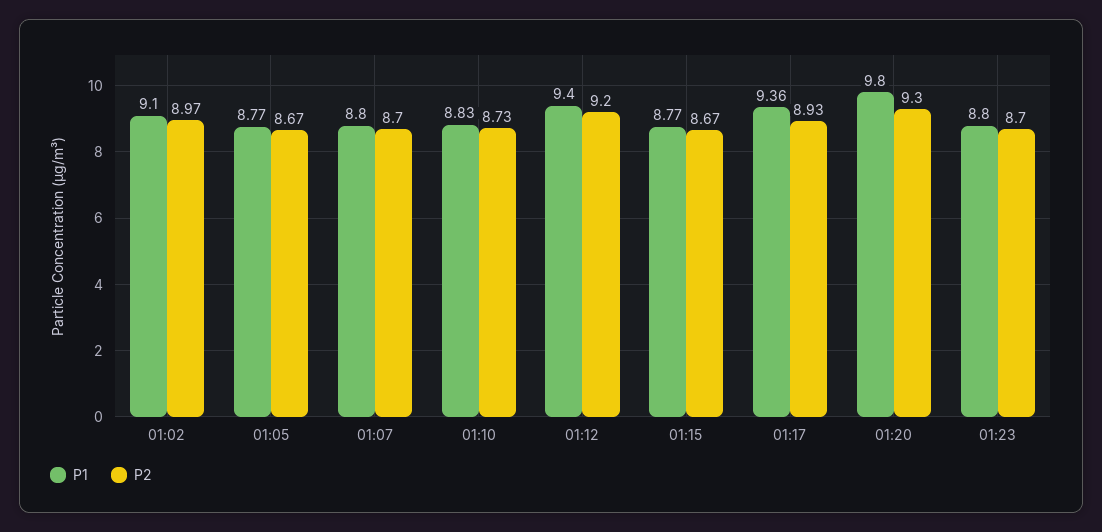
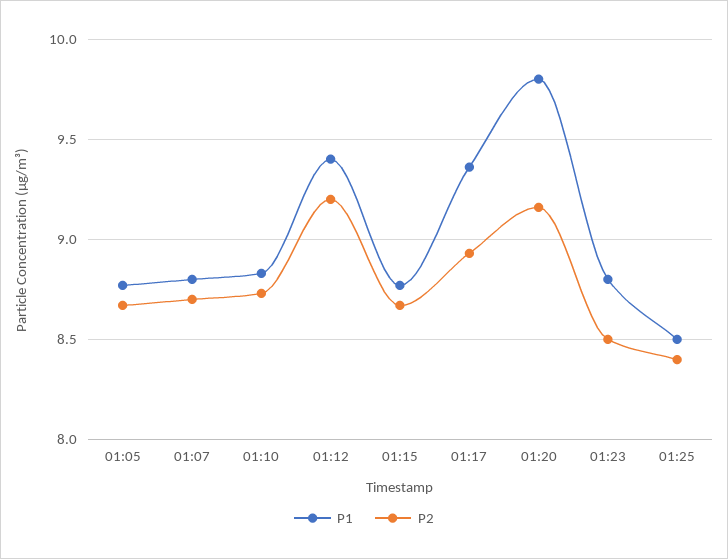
P1, 01:02: 9.1 -> none
P2, 01:02: 8.97 -> none
P2, 01:20: 9.3 -> 9.15
P2, 01:23: 8.7 -> 8.5
P1, 01:25: none -> 8.5
P2, 01:25: none -> 8.4

